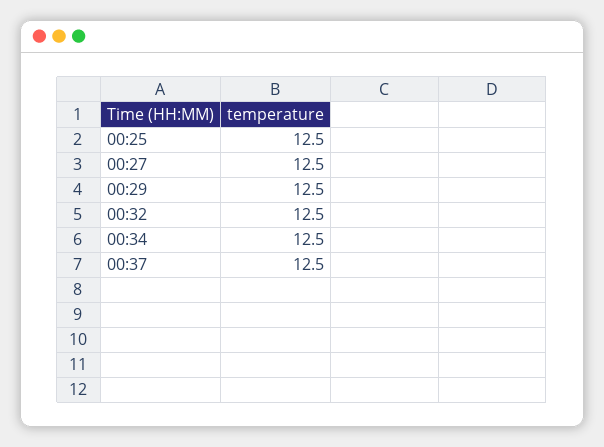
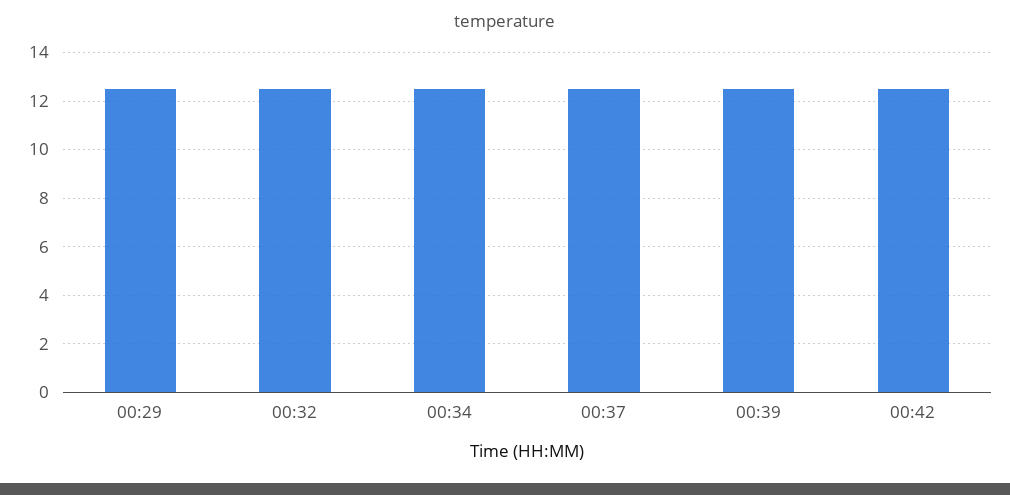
00:25: 12.5 -> none
00:27: 12.5 -> none
00:39: none -> 12.5
00:42: none -> 12.5

